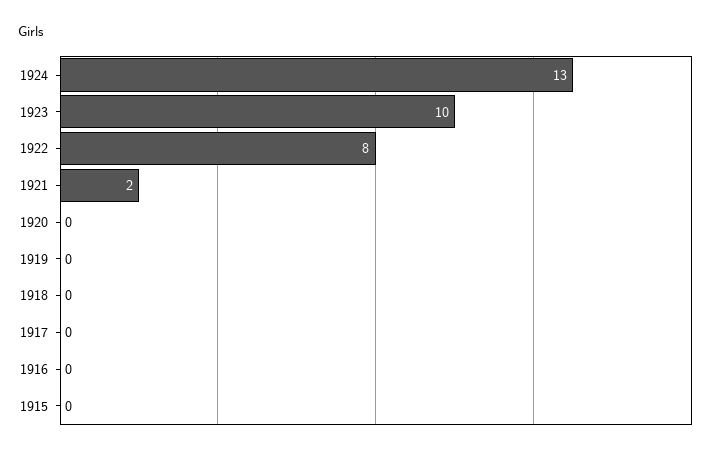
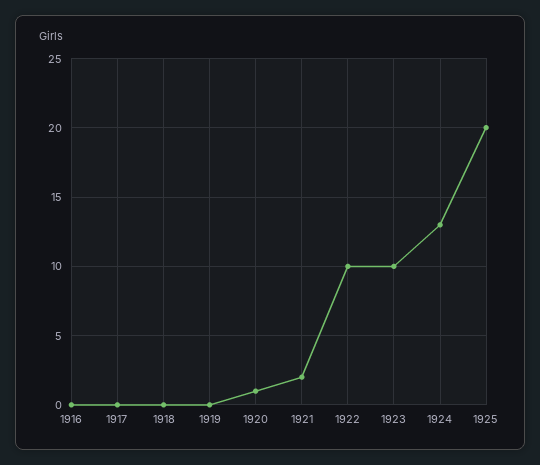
1922: 8 -> 10
1920: 0 -> 1
1915: 0 -> none
1925: none -> 20

